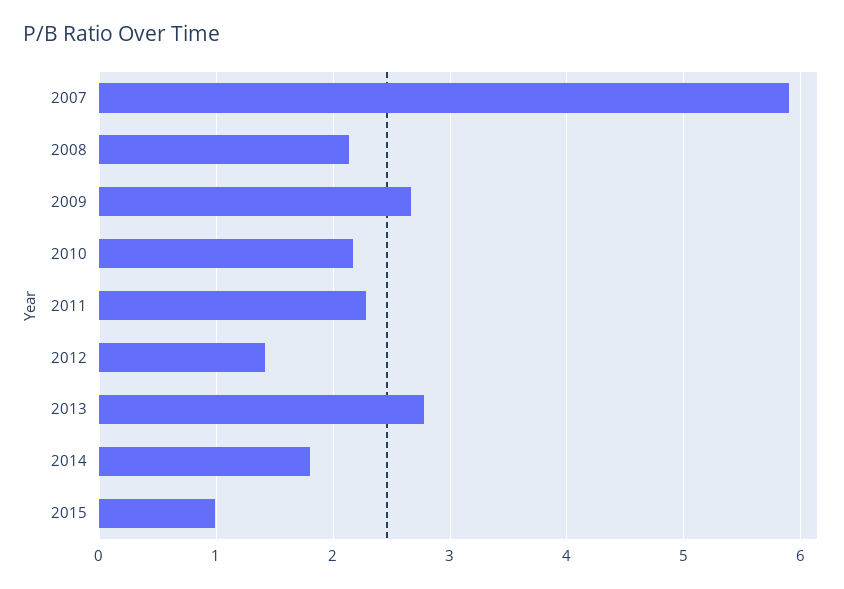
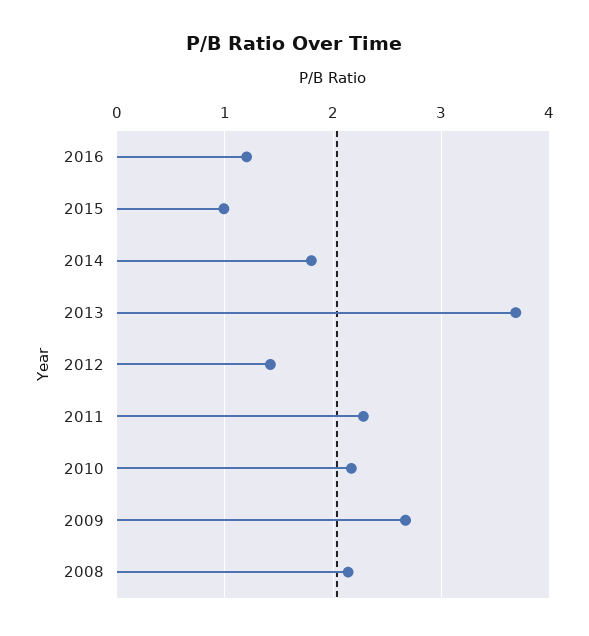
2007: 5.9 -> none
2013: 2.8 -> 3.7
2016: none -> 1.2

